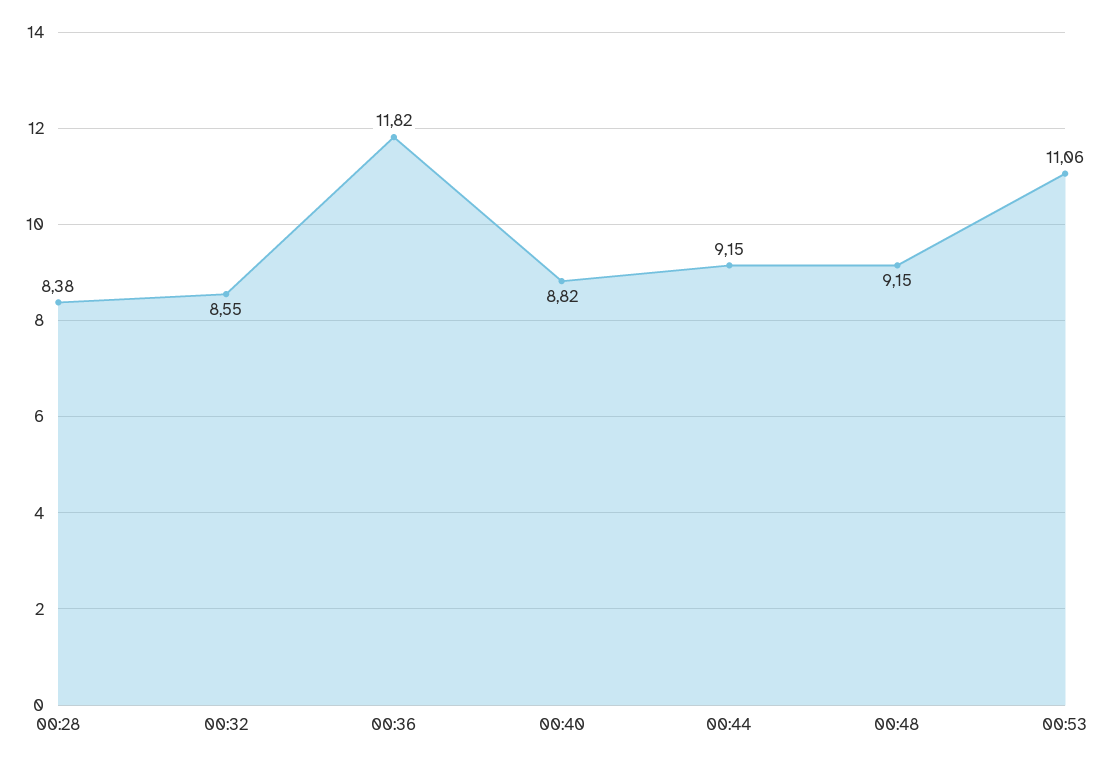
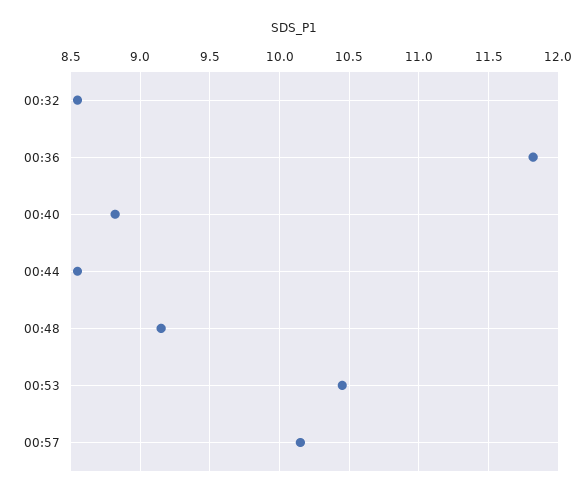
00:28: 8.38 -> none
00:44: 9.15 -> 8.55
00:53: 11.06 -> 10.45
00:57: none -> 10.15

